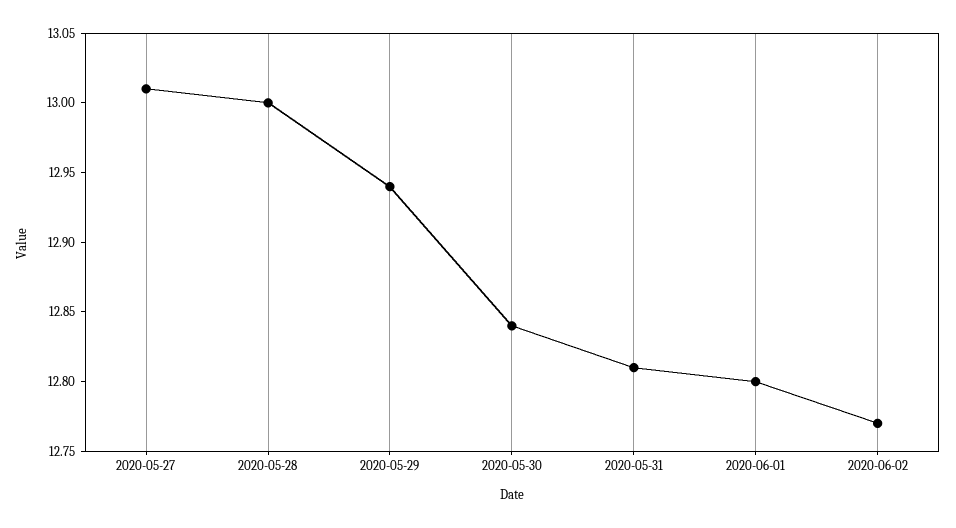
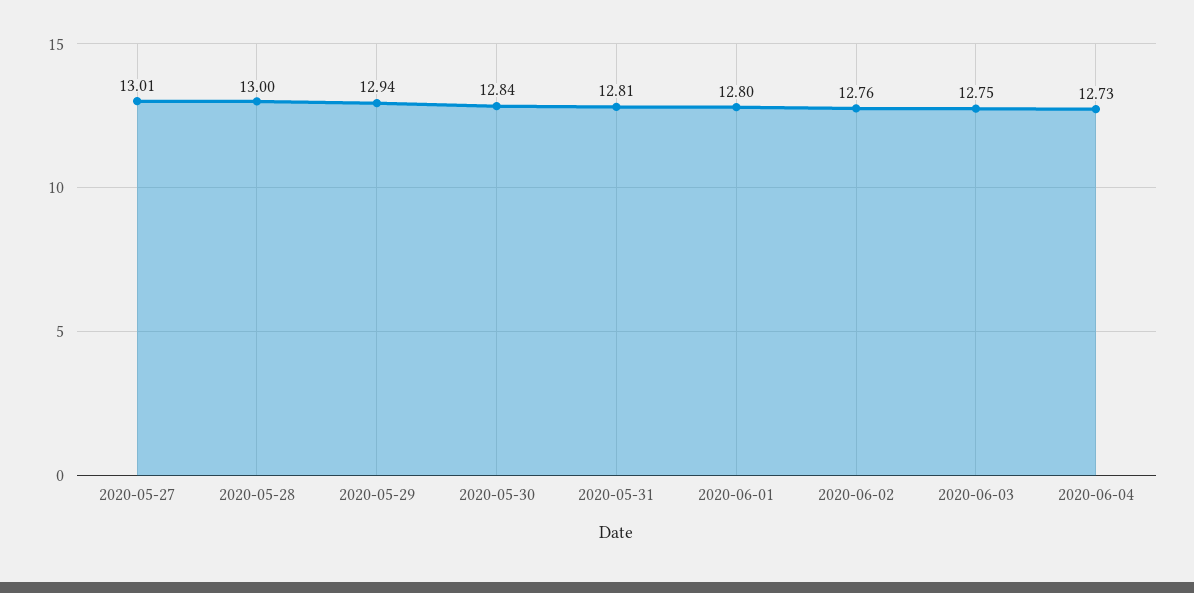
2020-06-02: 12.77 -> 12.76
2020-06-03: none -> 12.75
2020-06-04: none -> 12.73

